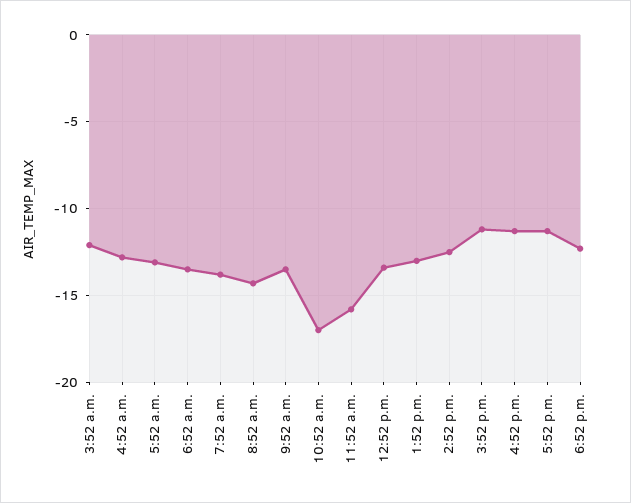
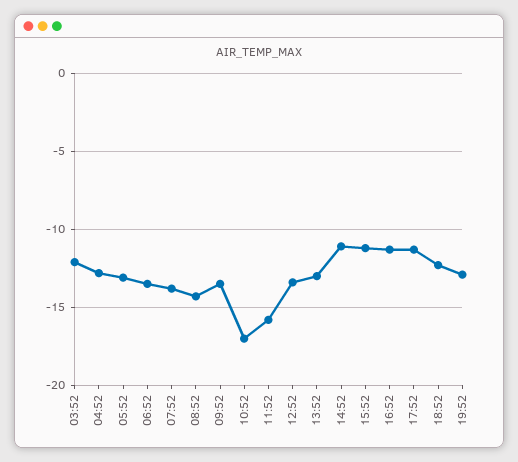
2:52 p.m.: -12.5 -> -11
19:52: none -> -13

